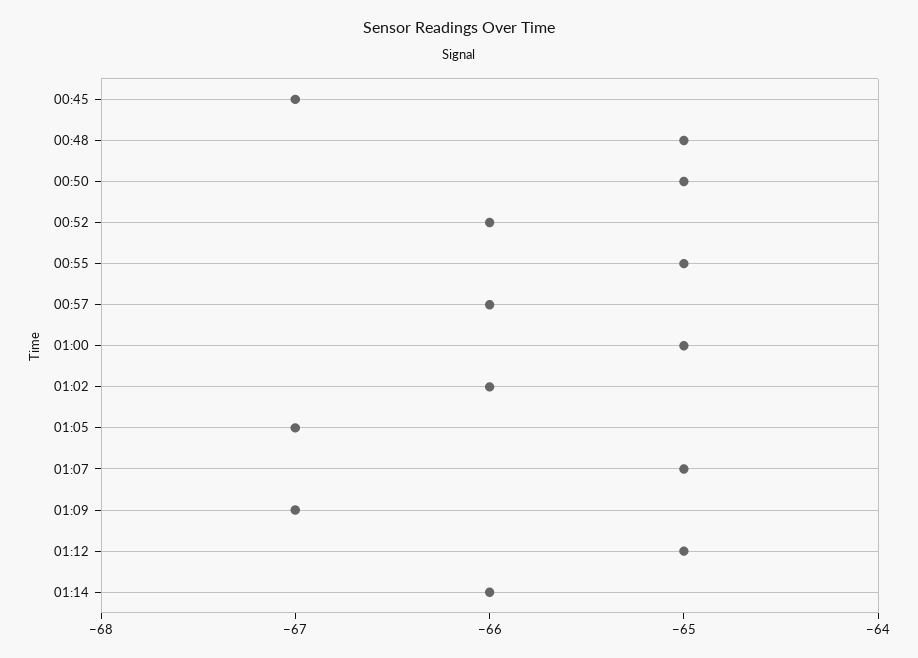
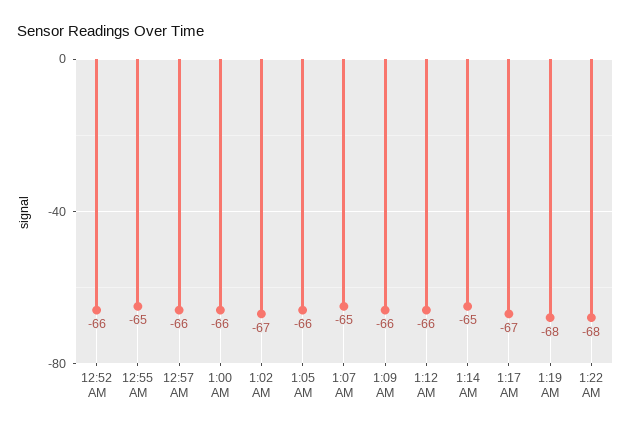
00:45: -67 -> none
00:48: -65 -> none
00:50: -65 -> none
01:00: -65 -> -66
01:02: -66 -> -67
01:05: -67 -> -66
01:09: -67 -> -66
01:12: -65 -> -66
01:14: -66 -> -65
1:17 AM: none -> -67
1:19 AM: none -> -68
1:22 AM: none -> -68

